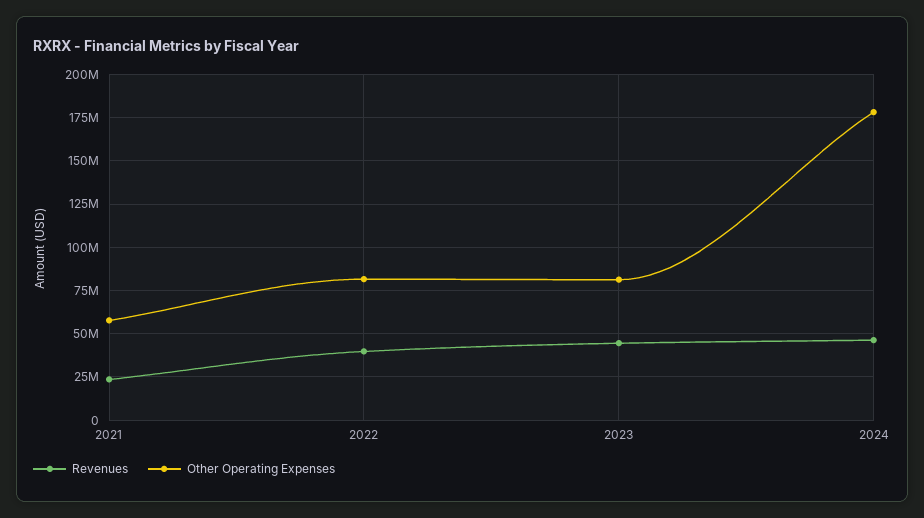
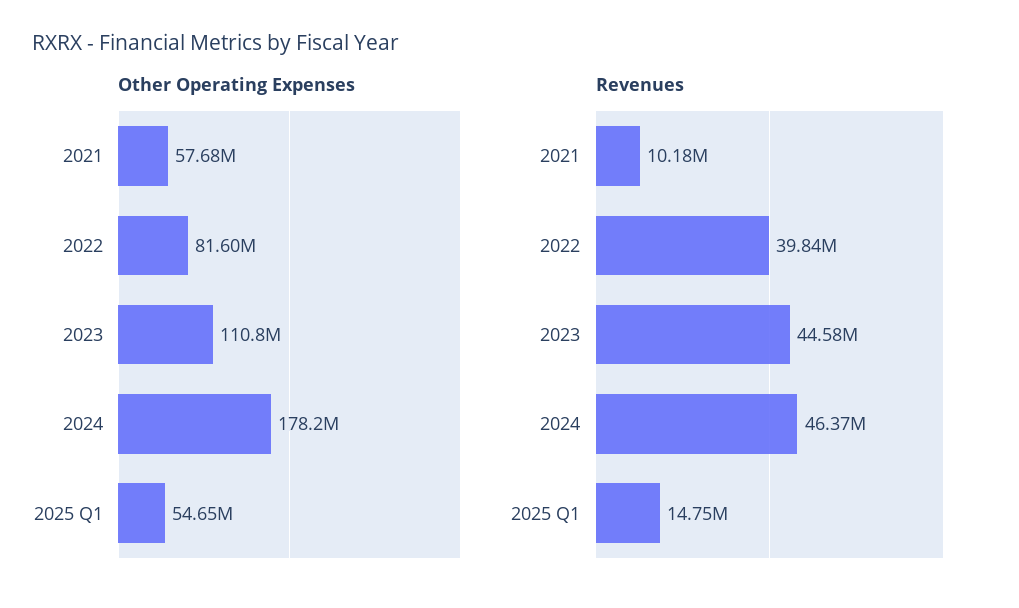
Revenues, 2021: 25000000 -> 10180000
Other Operating Expenses, 2023: 80000000 -> 110800000
Other Operating Expenses, 2025 Q1: none -> 54650000
Revenues, 2025 Q1: none -> 14750000

